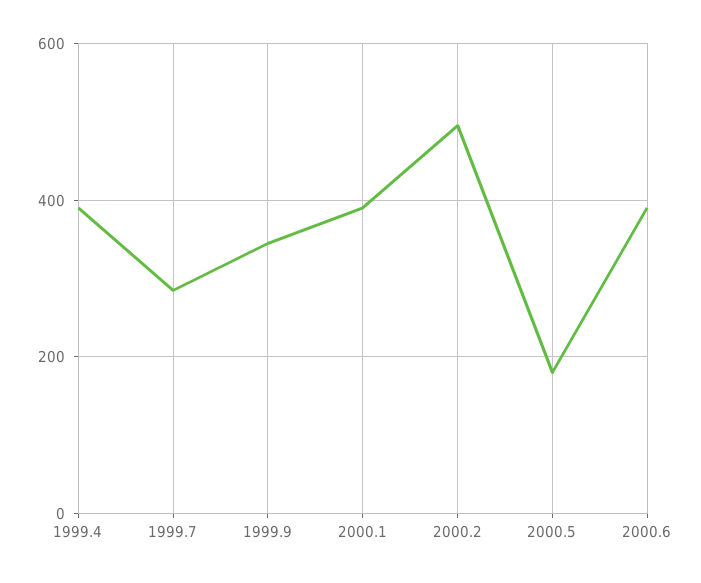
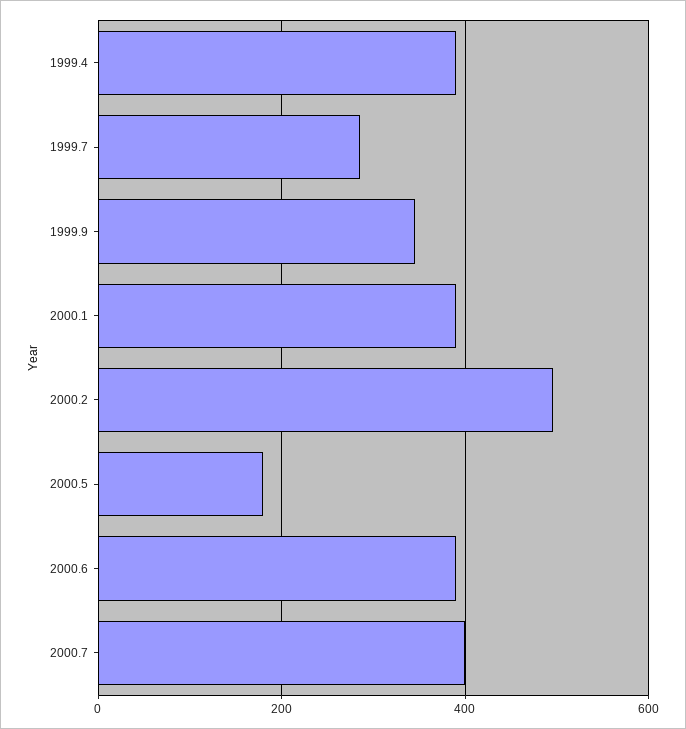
2000.7: none -> 400

